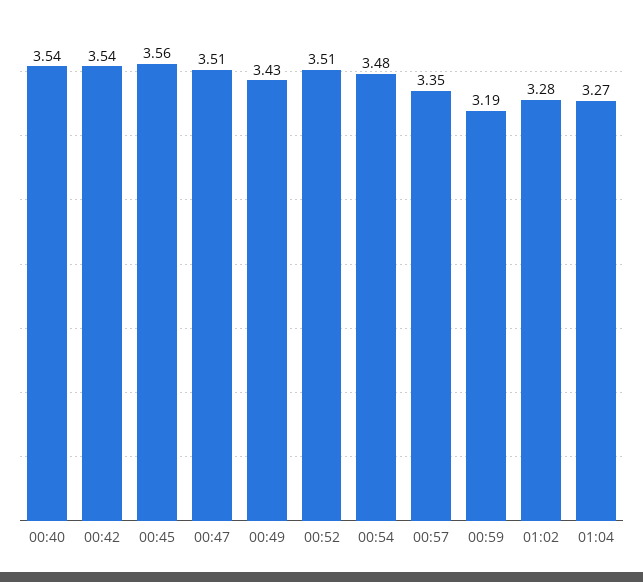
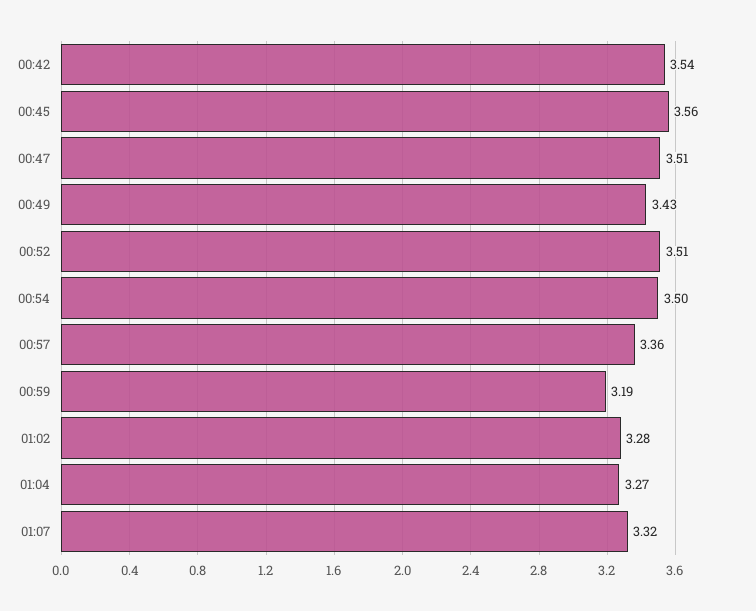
00:40: 3.54 -> none
00:54: 3.48 -> 3.5
00:57: 3.35 -> 3.36
01:07: none -> 3.32

